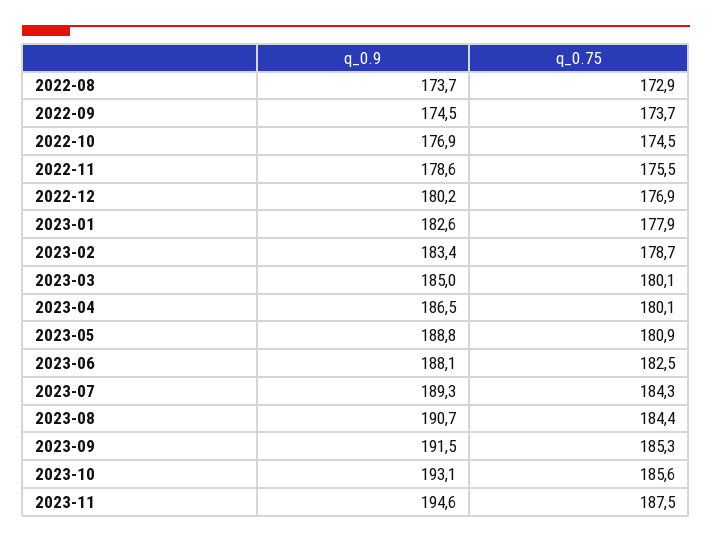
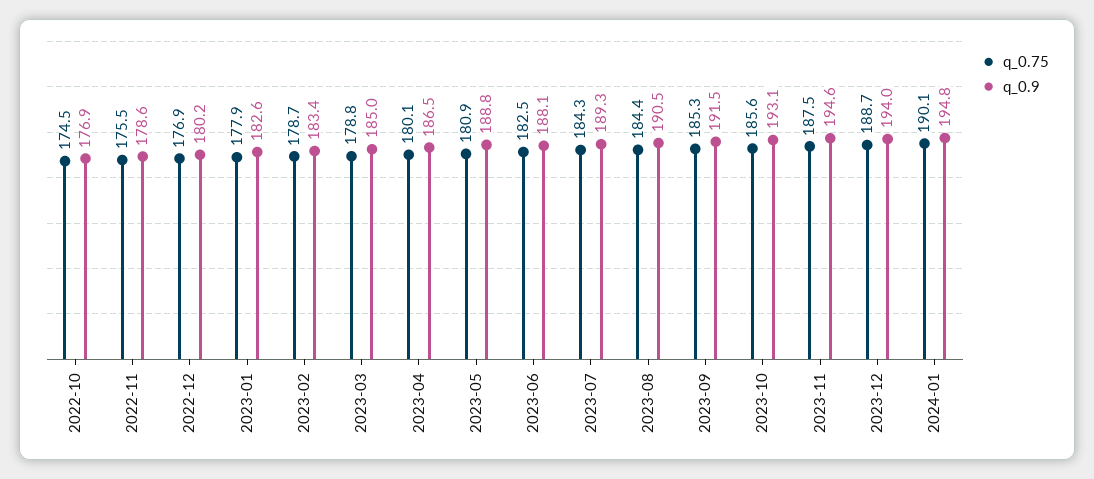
q_0.9, 2022-08: 173.7 -> none
q_0.75, 2022-08: 172.9 -> none
q_0.9, 2022-09: 174.5 -> none
q_0.75, 2022-09: 173.7 -> none
q_0.75, 2023-03: 180.1 -> 178.8
q_0.9, 2023-08: 190.7 -> 190.5
q_0.75, 2023-12: none -> 188.7
q_0.9, 2023-12: none -> 194
q_0.75, 2024-01: none -> 190.1
q_0.9, 2024-01: none -> 194.8

